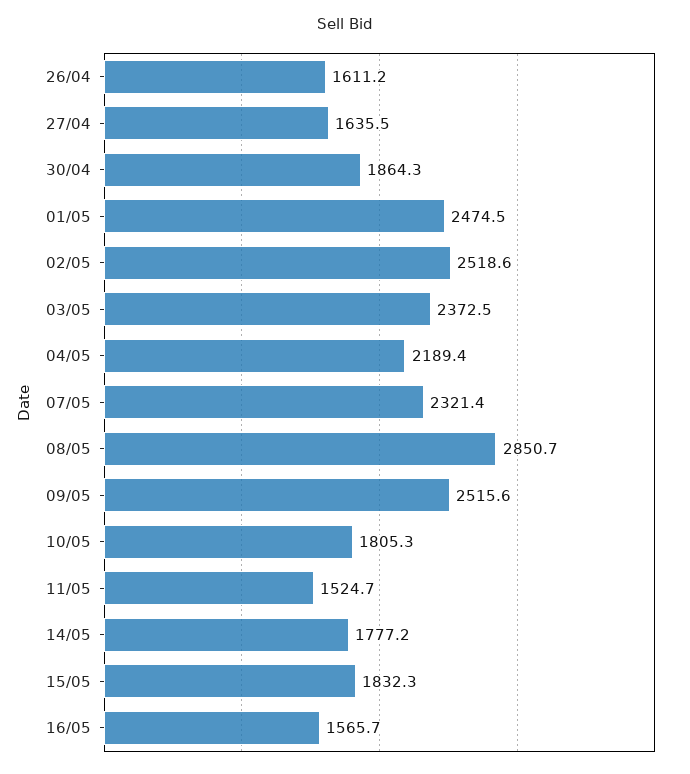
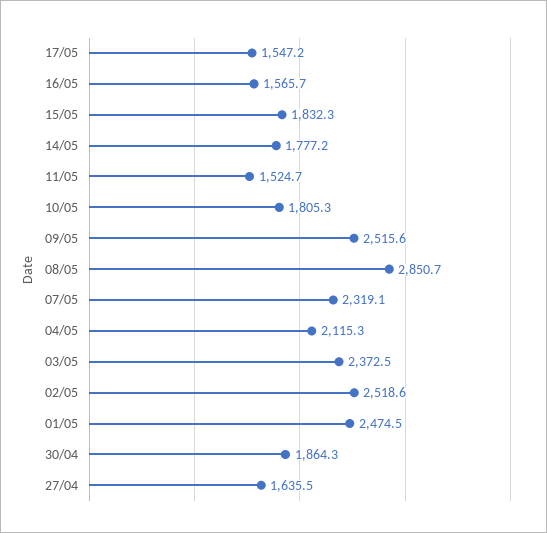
26/04: 1611.2 -> none
04/05: 2189.4 -> 2115.3
07/05: 2321.4 -> 2319.1
17/05: none -> 1547.2

